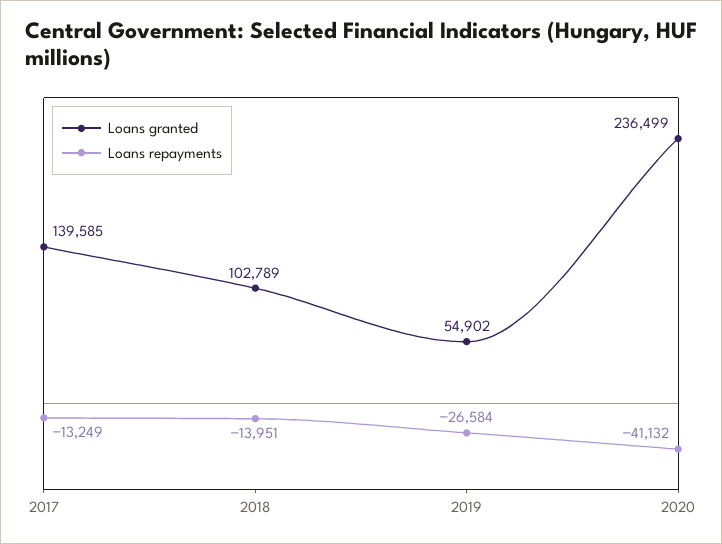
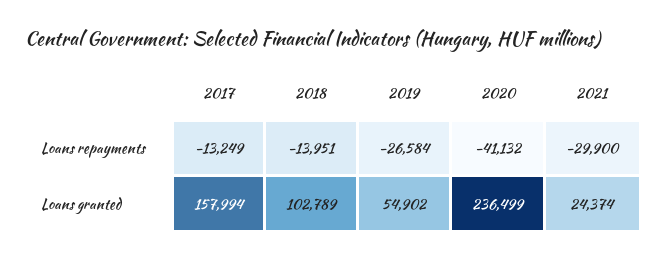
Loans granted, 2017: 139585 -> 157994
Loans repayments, 2021: none -> -29900
Loans granted, 2021: none -> 24374

